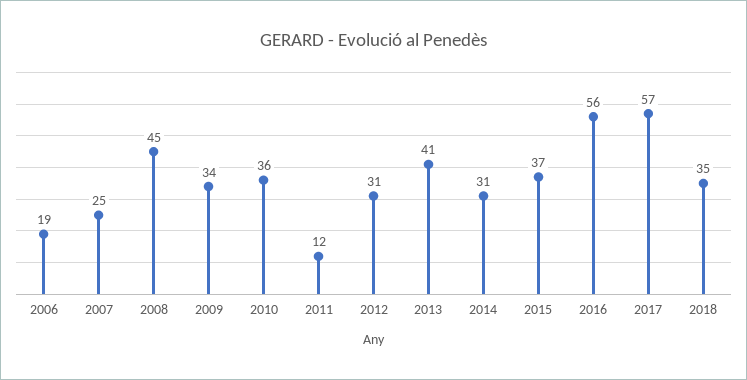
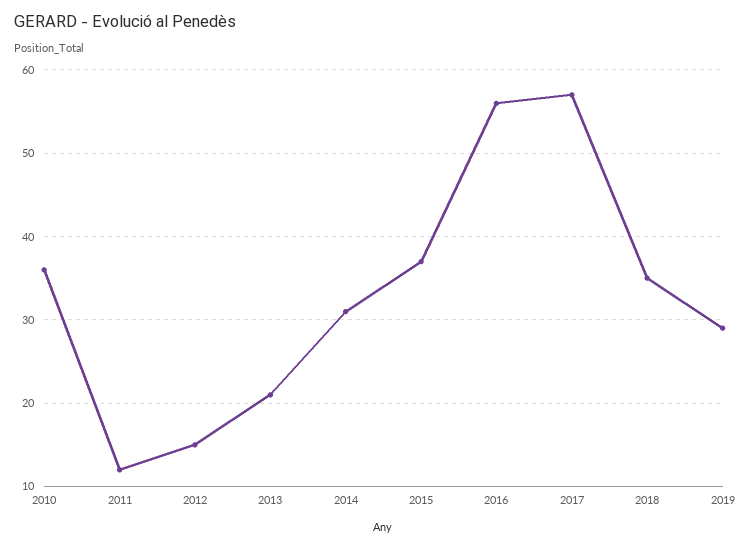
2006: 19 -> none
2007: 25 -> none
2008: 45 -> none
2009: 34 -> none
2012: 31 -> 15
2013: 41 -> 21
2019: none -> 29

